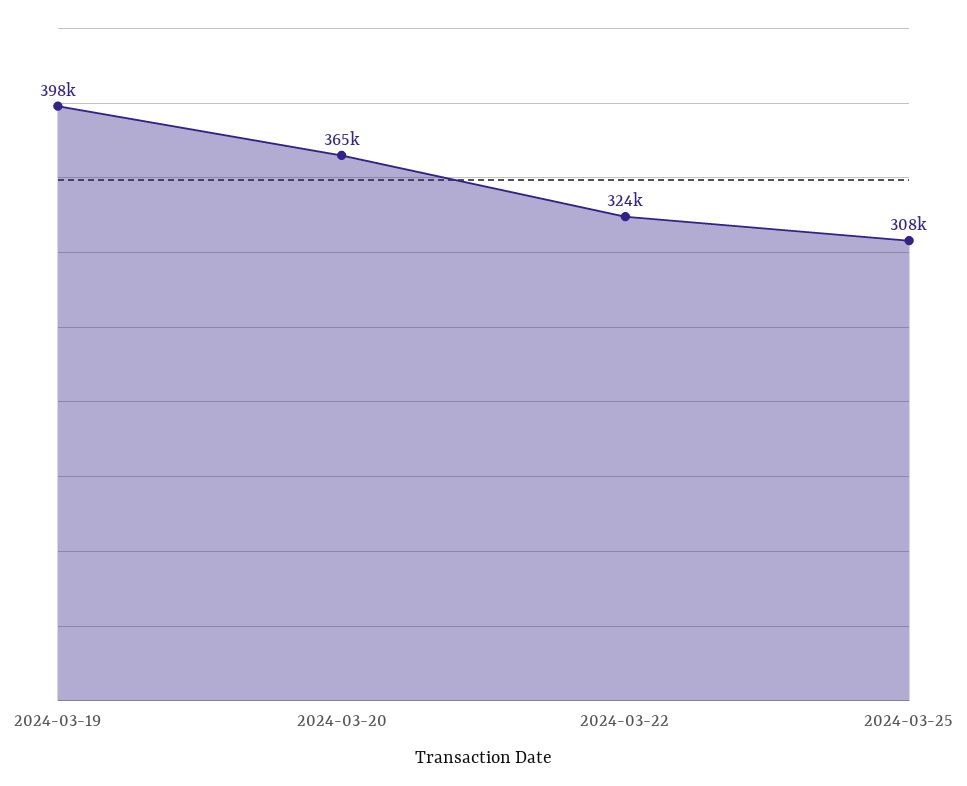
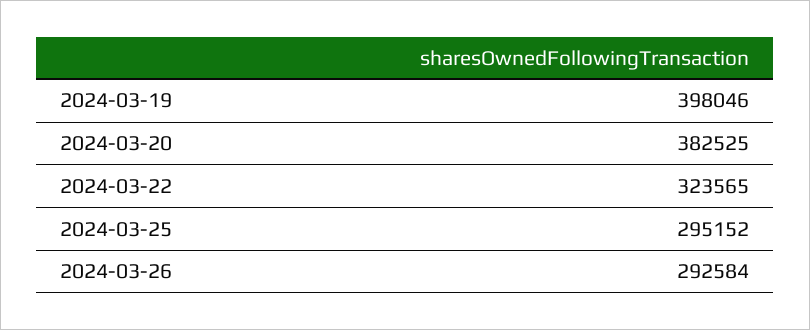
2024-03-20: 365000 -> 382525
2024-03-25: 308000 -> 295152
2024-03-26: none -> 292584

